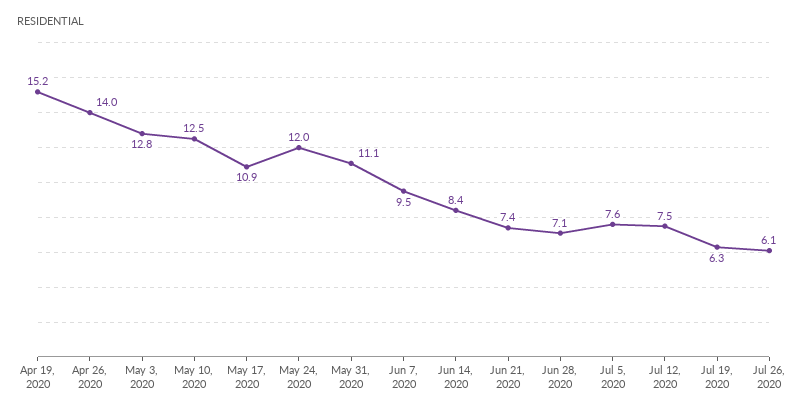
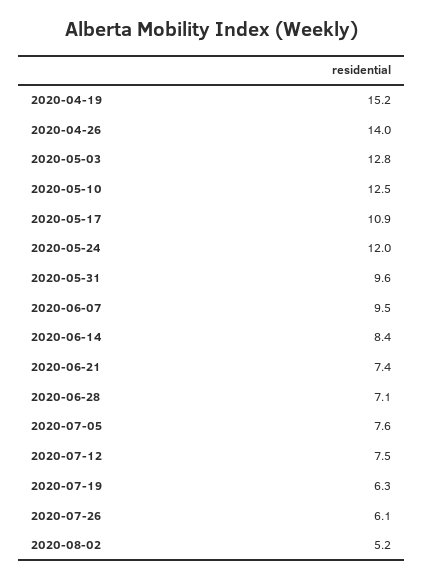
May 31, 2020: 11.1 -> 9.6
2020-08-02: none -> 5.2

